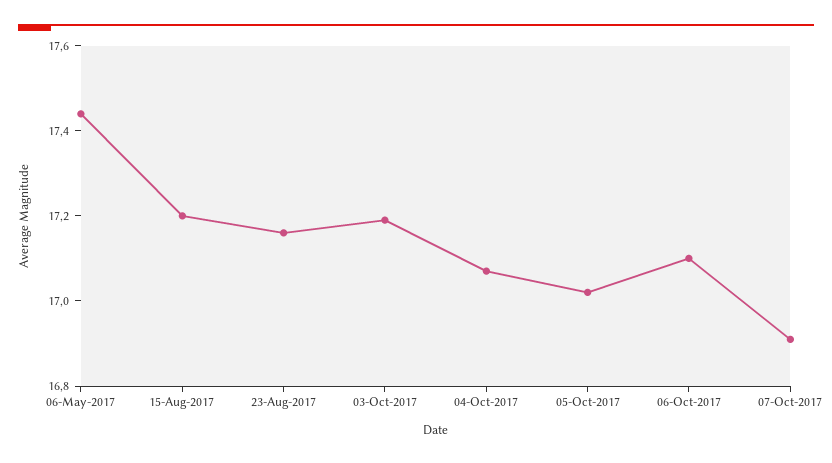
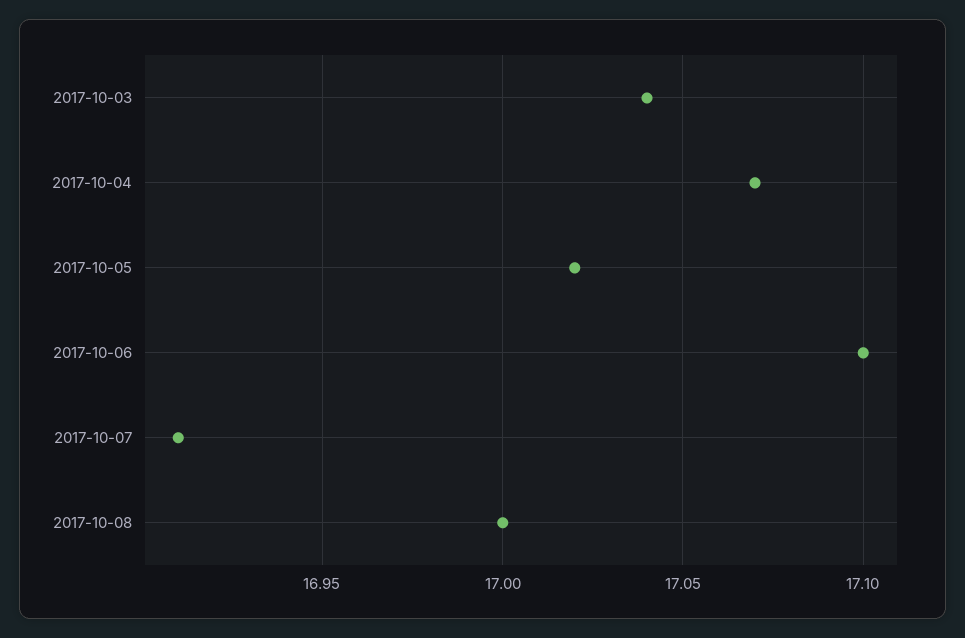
06-May-2017: 17.45 -> none
15-Aug-2017: 17.2 -> none
23-Aug-2017: 17.15 -> none
03-Oct-2017: 17.2 -> 17.04
2017-10-08: none -> 17

